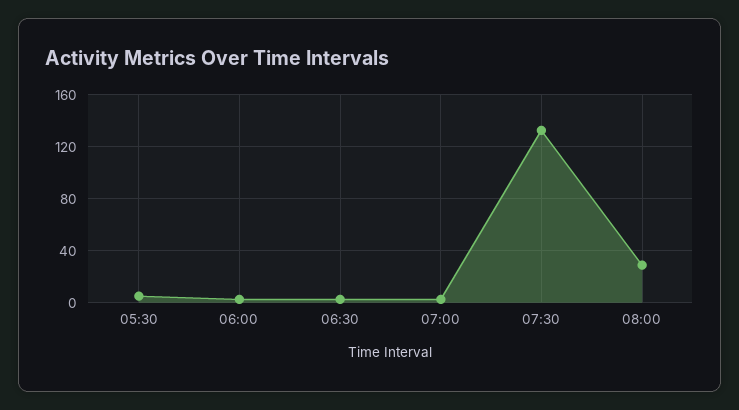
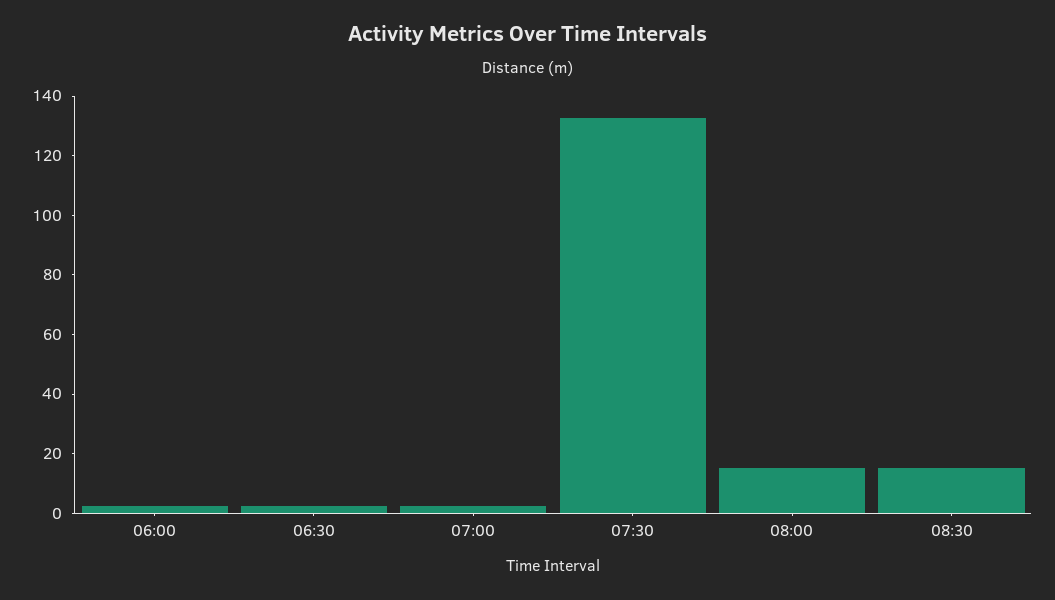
05:30: 5 -> none
08:00: 30 -> 15
08:30: none -> 15

